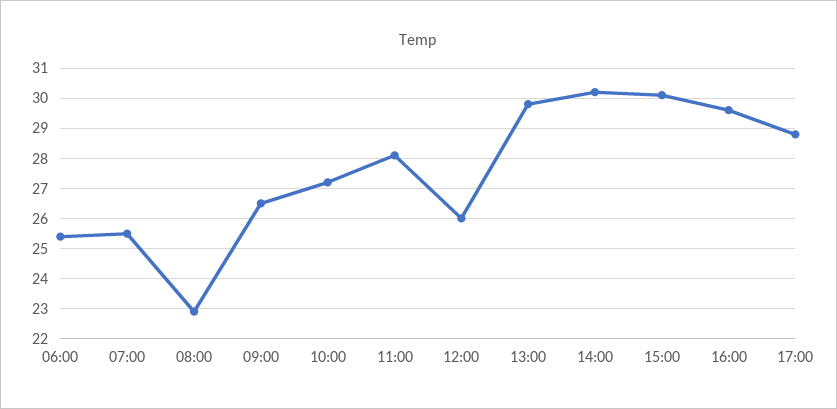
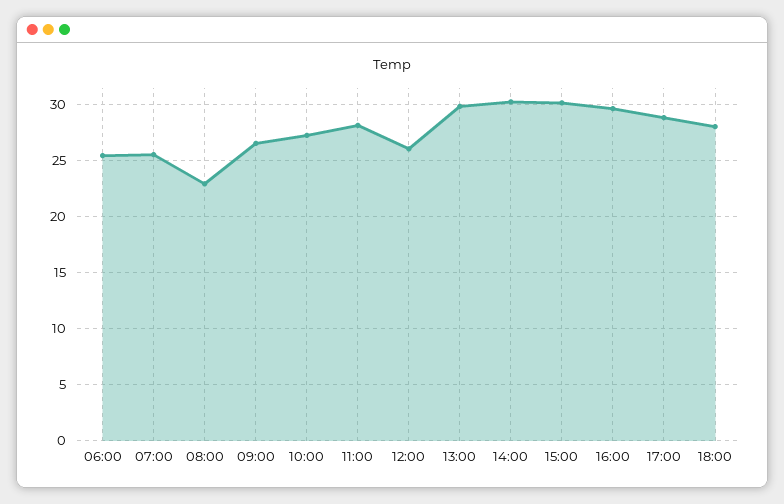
18:00: none -> 28

